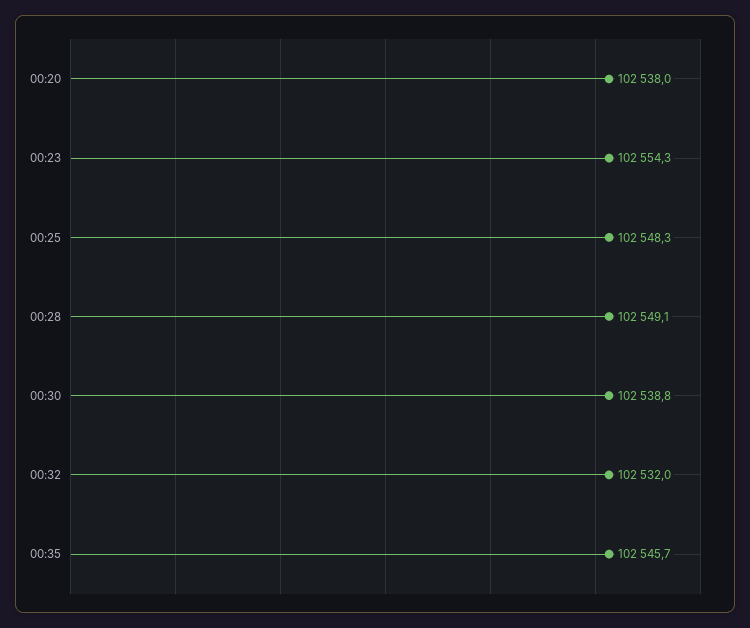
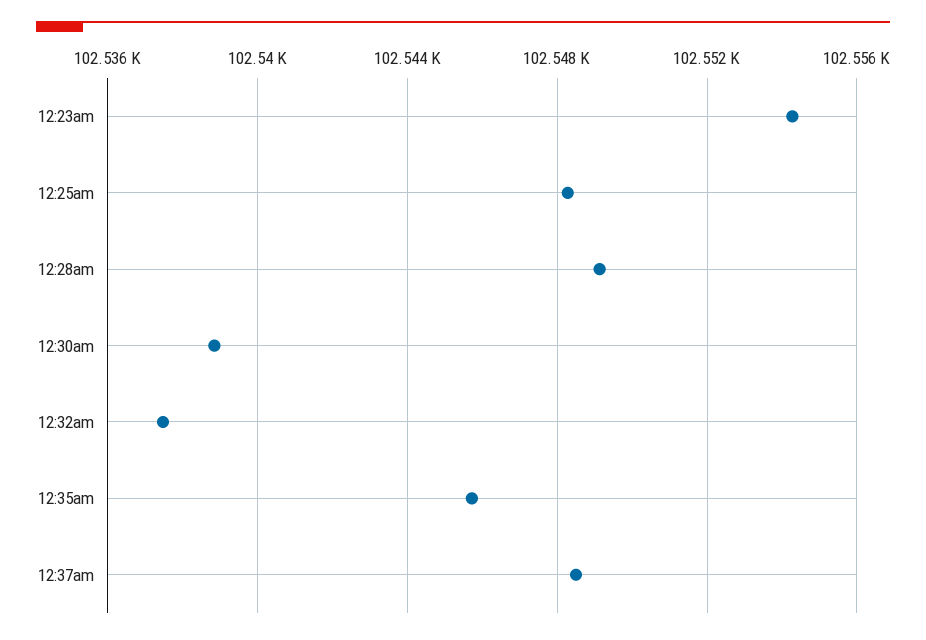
00:20: 102538 -> none
00:32: 102532 -> 102537.5
12:37am: none -> 102548.5

